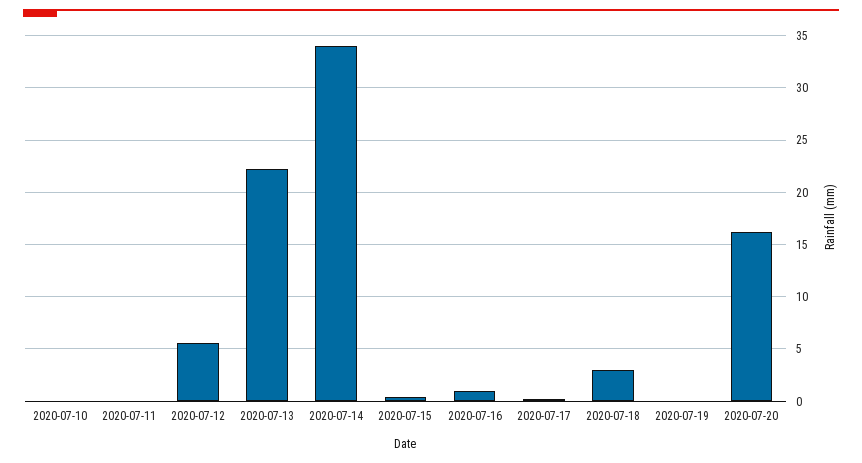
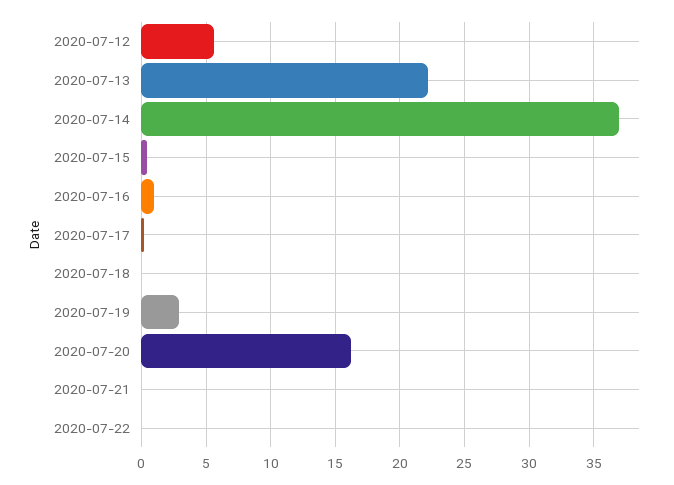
2020-07-10: 0 -> none
2020-07-11: 0 -> none
2020-07-14: 34 -> 37
2020-07-18: 3 -> 0
2020-07-19: 0 -> 3
2020-07-21: none -> 0
2020-07-22: none -> 0

